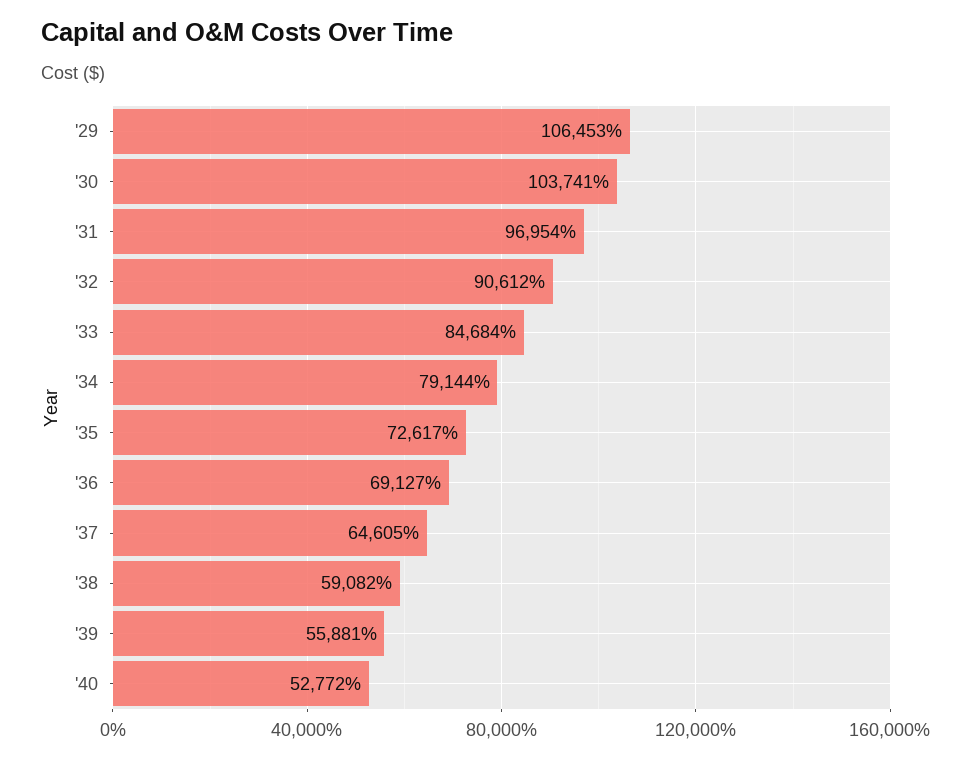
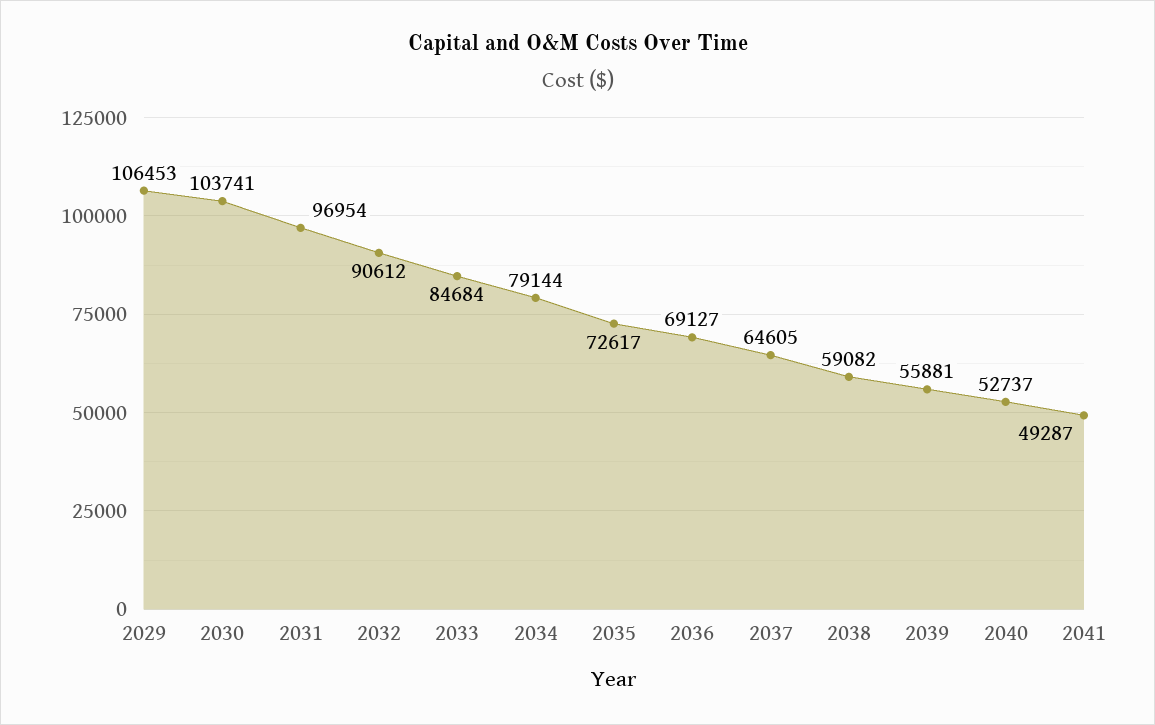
'40: 52772 -> 52737
2041: none -> 49287

